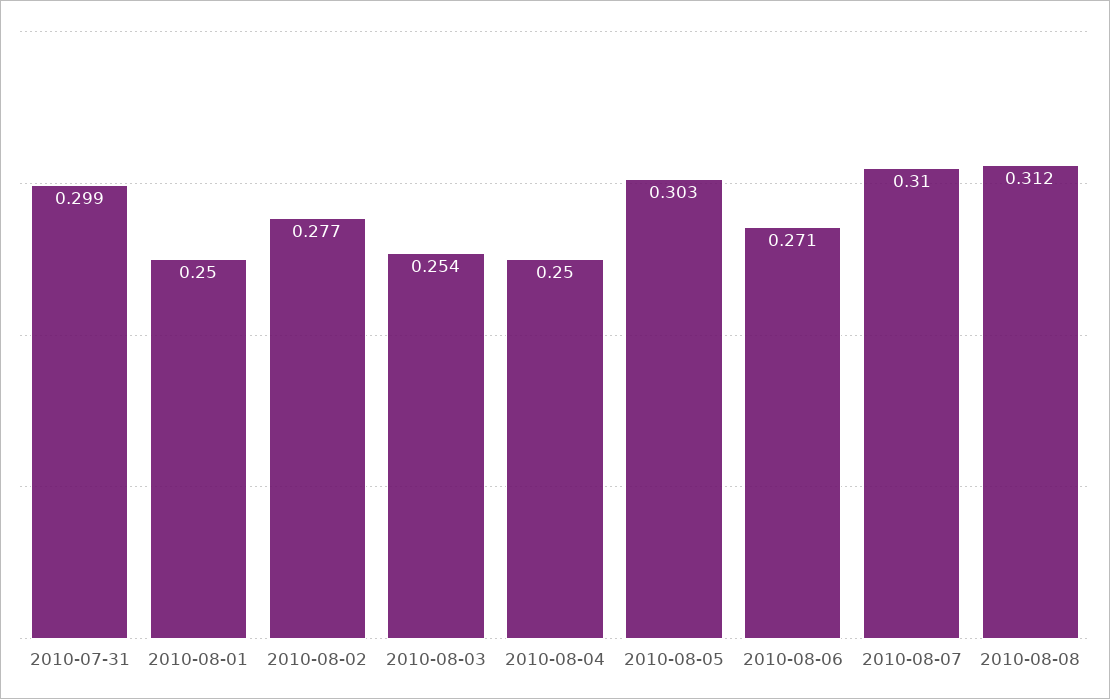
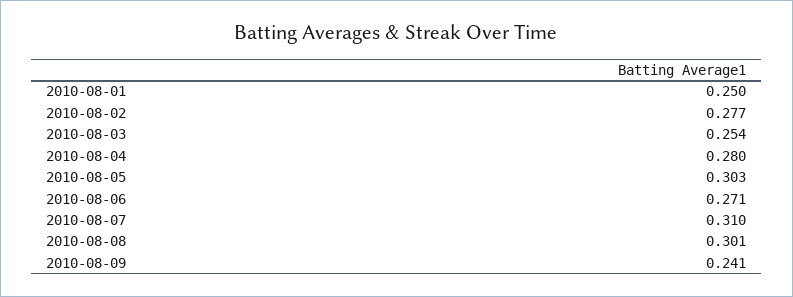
2010-07-31: 0.299 -> none
2010-08-04: 0.25 -> 0.28
2010-08-08: 0.312 -> 0.301
2010-08-09: none -> 0.241

